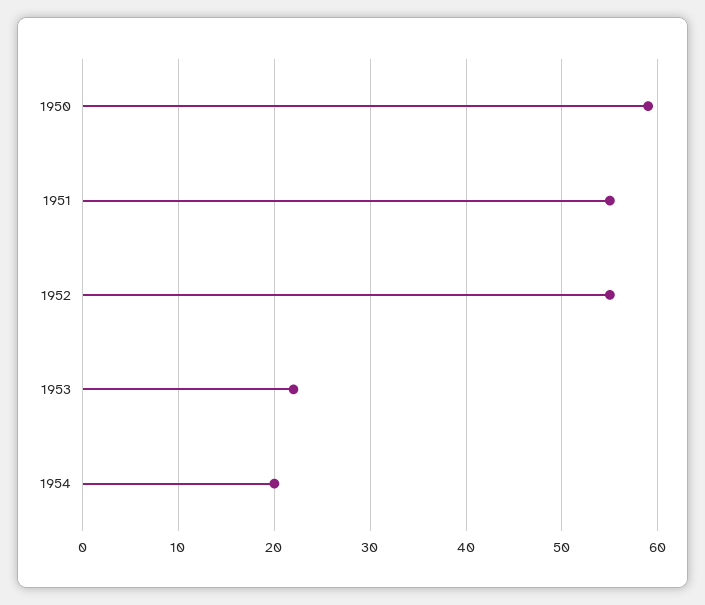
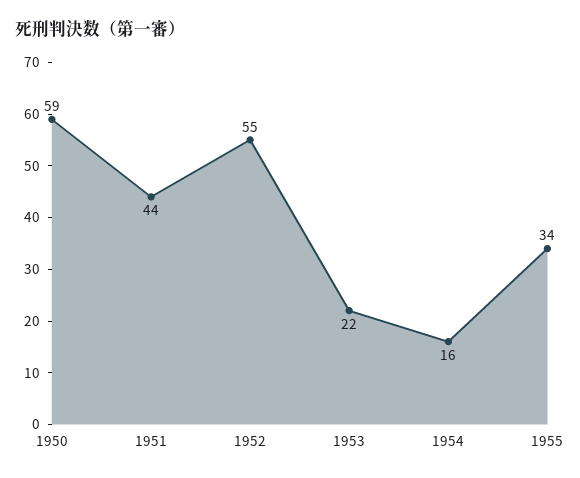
1951: 55 -> 44
1954: 20 -> 16
1955: none -> 34

